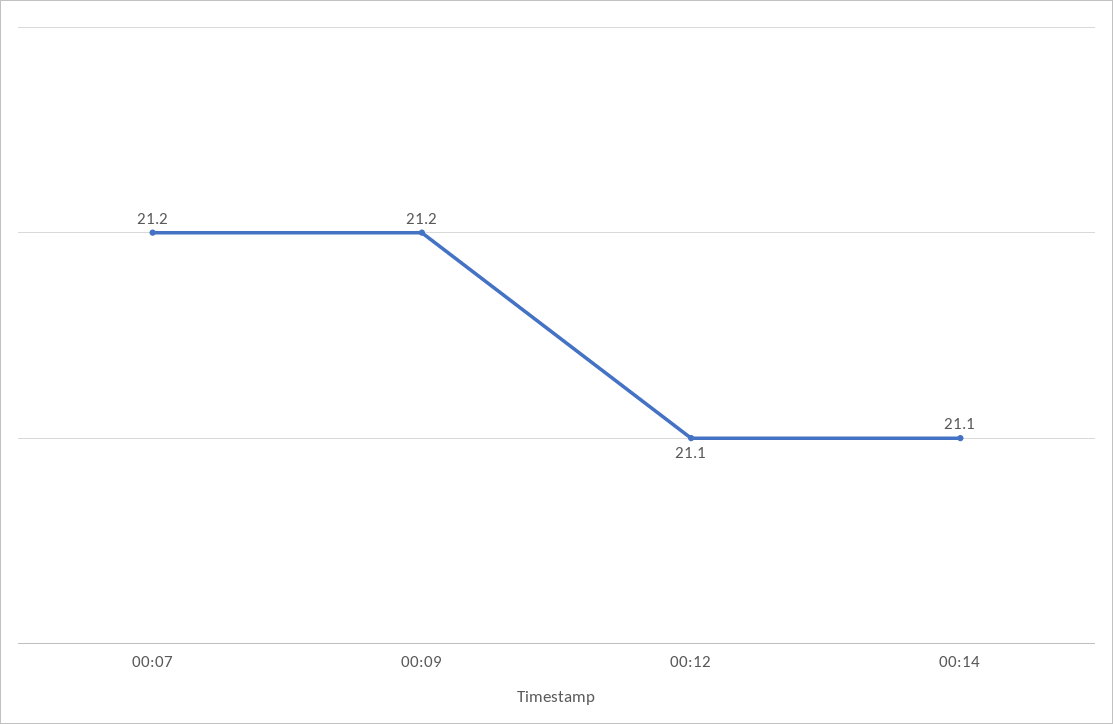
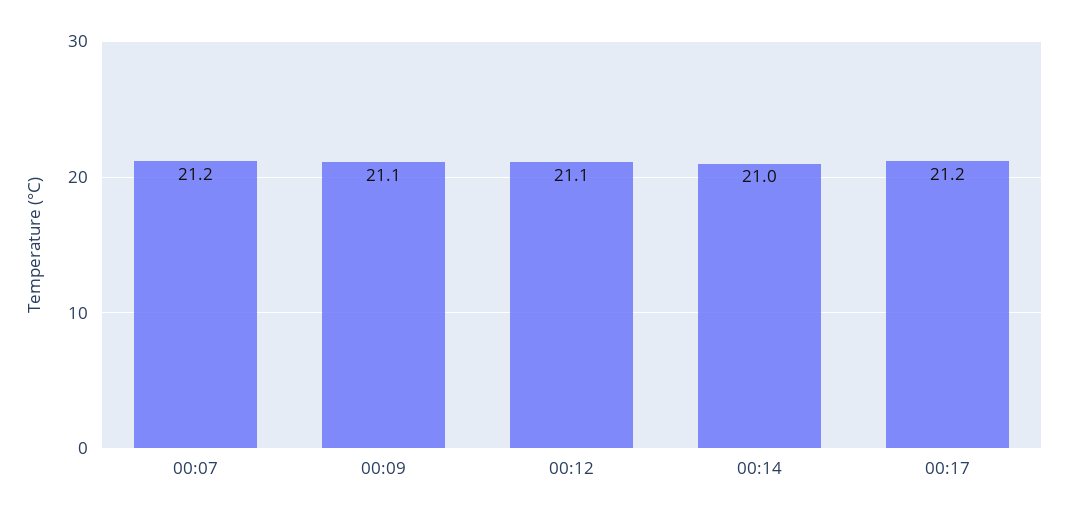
00:09: 21.2 -> 21.1
00:14: 21.1 -> 21
00:17: none -> 21.2

